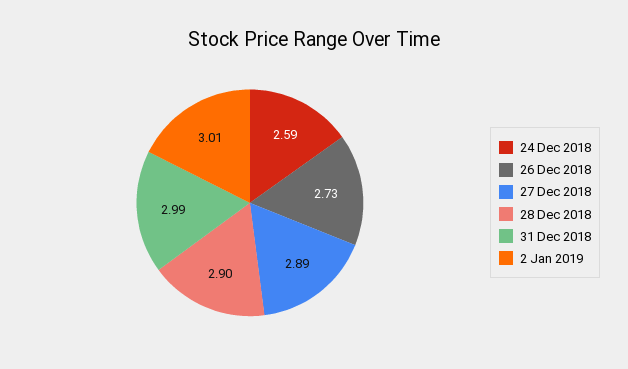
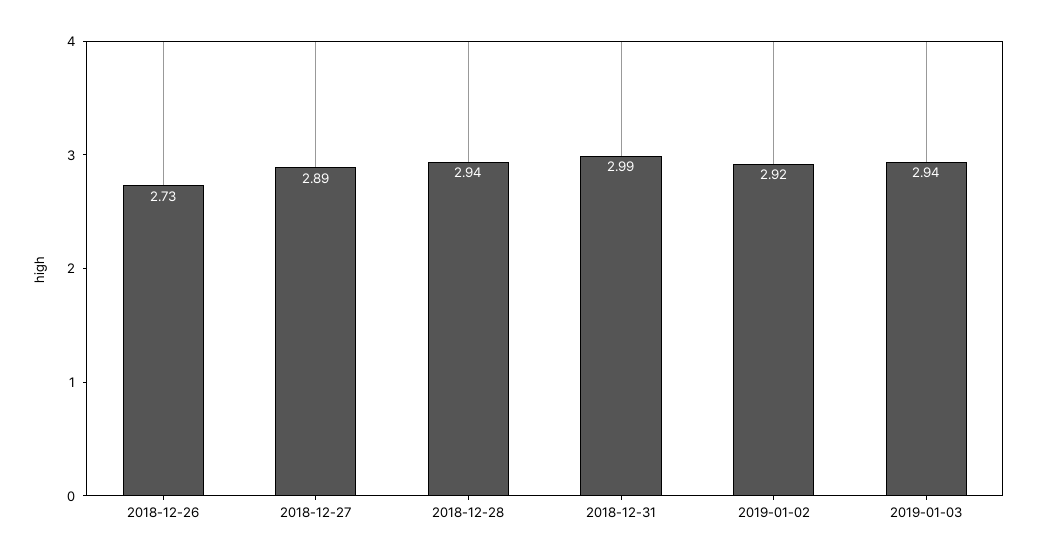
24 Dec 2018: 2.59 -> none
28 Dec 2018: 2.9 -> 2.94
2 Jan 2019: 3.01 -> 2.92
2019-01-03: none -> 2.94

